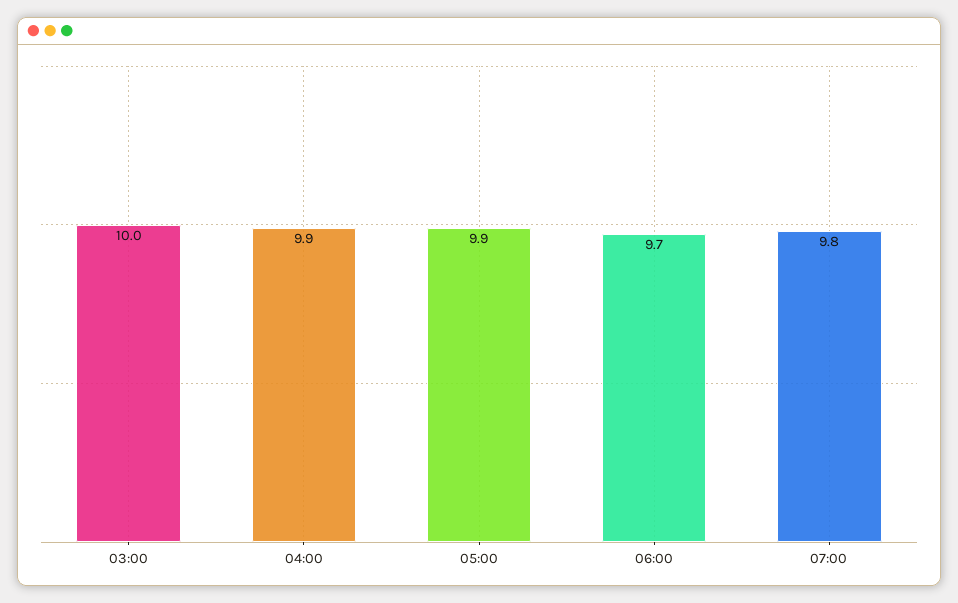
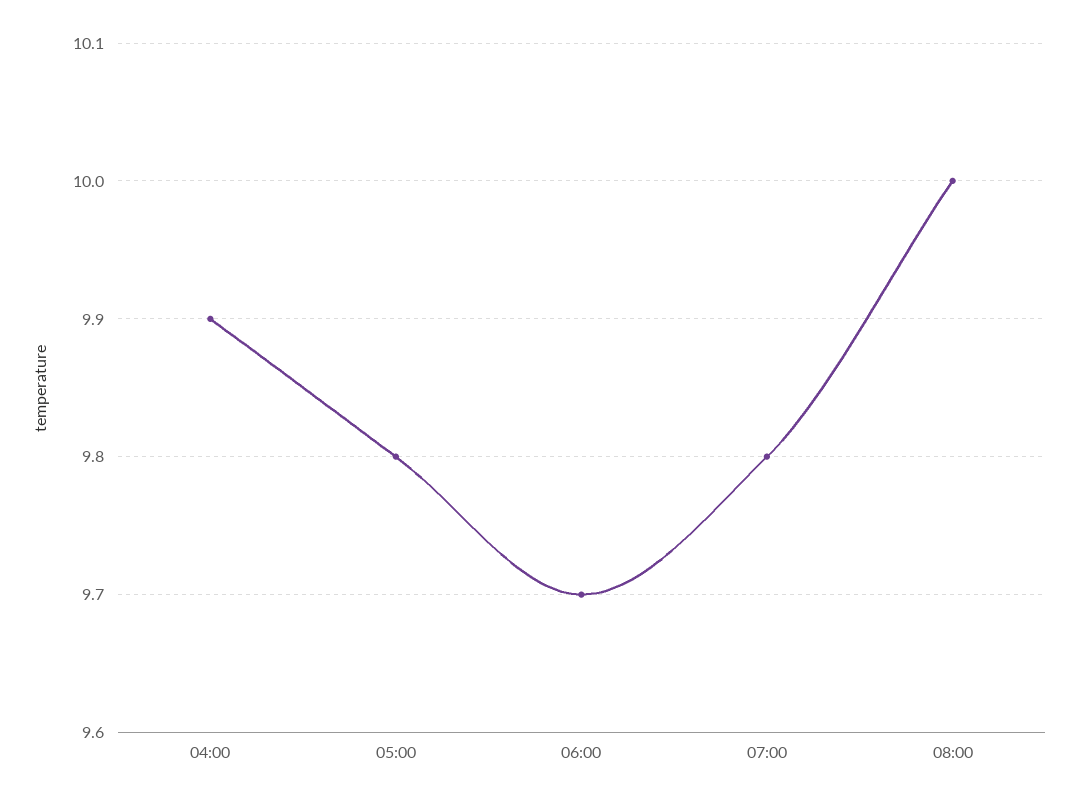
03:00: 10 -> none
05:00: 9.9 -> 9.8
08:00: none -> 10

